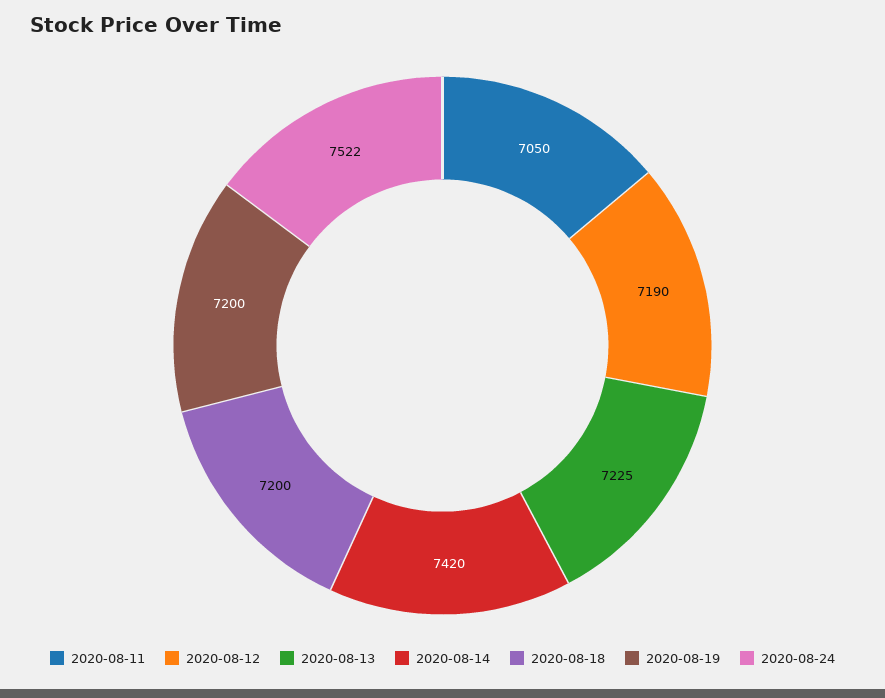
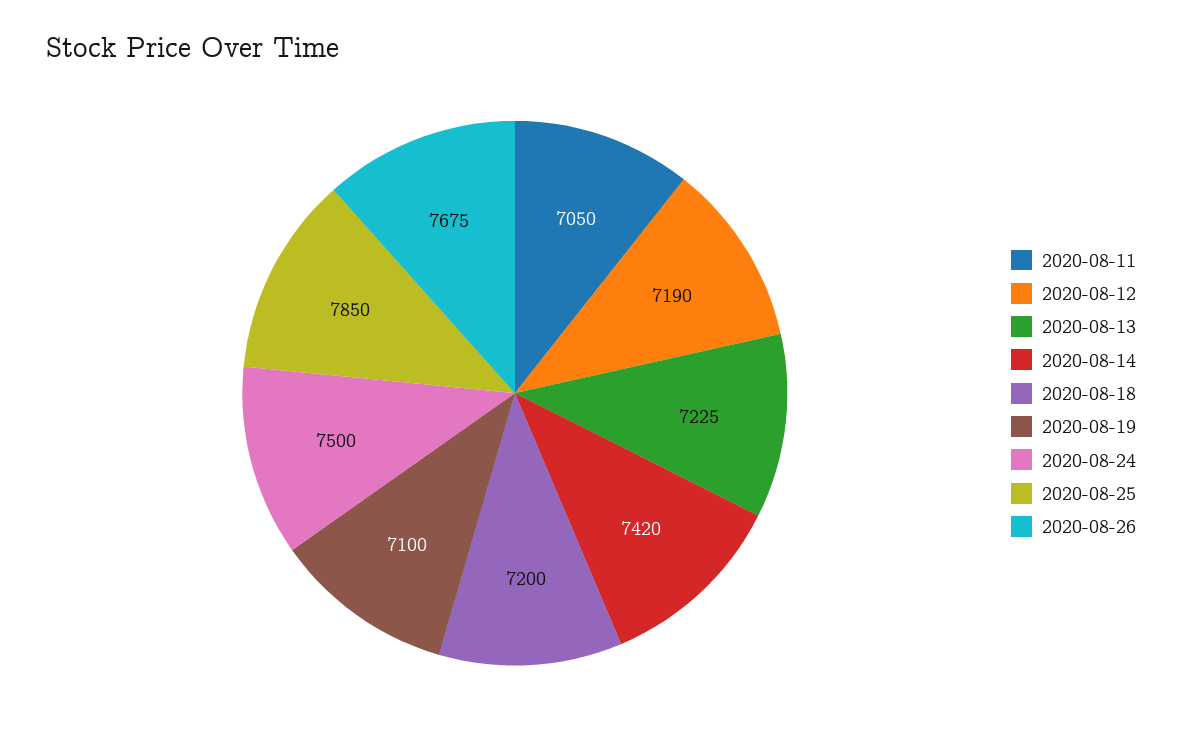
2020-08-19: 7200 -> 7100
2020-08-24: 7522 -> 7500
2020-08-25: none -> 7850
2020-08-26: none -> 7675

